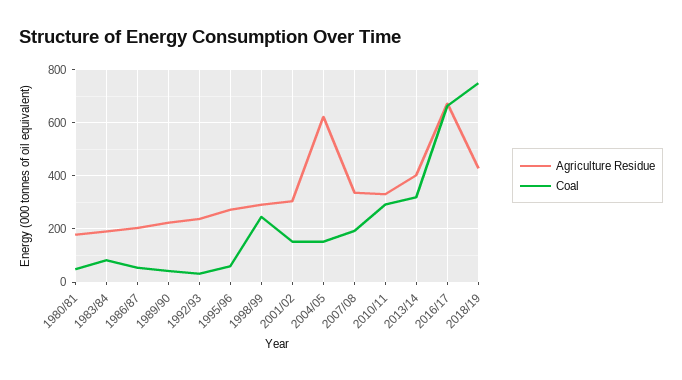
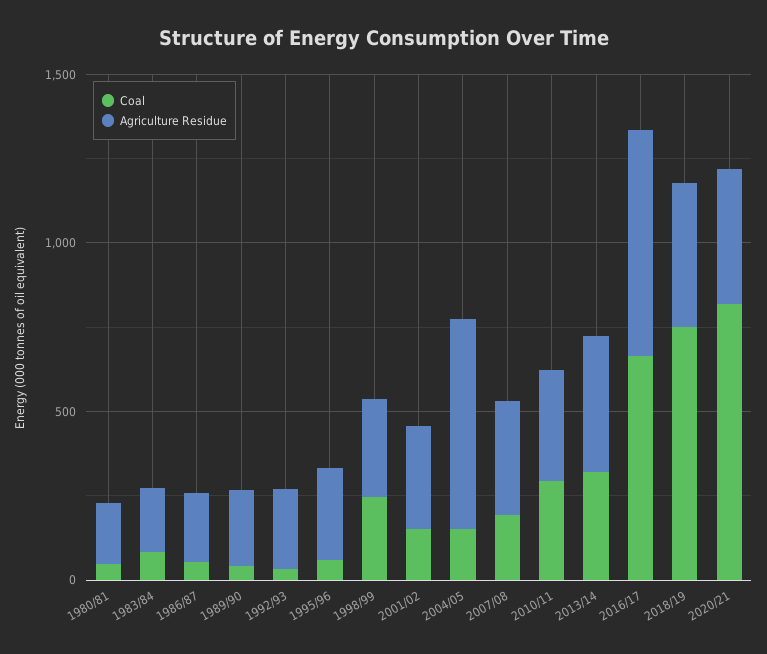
Coal, 2020/21: none -> 800
Agriculture Residue, 2020/21: none -> 400

